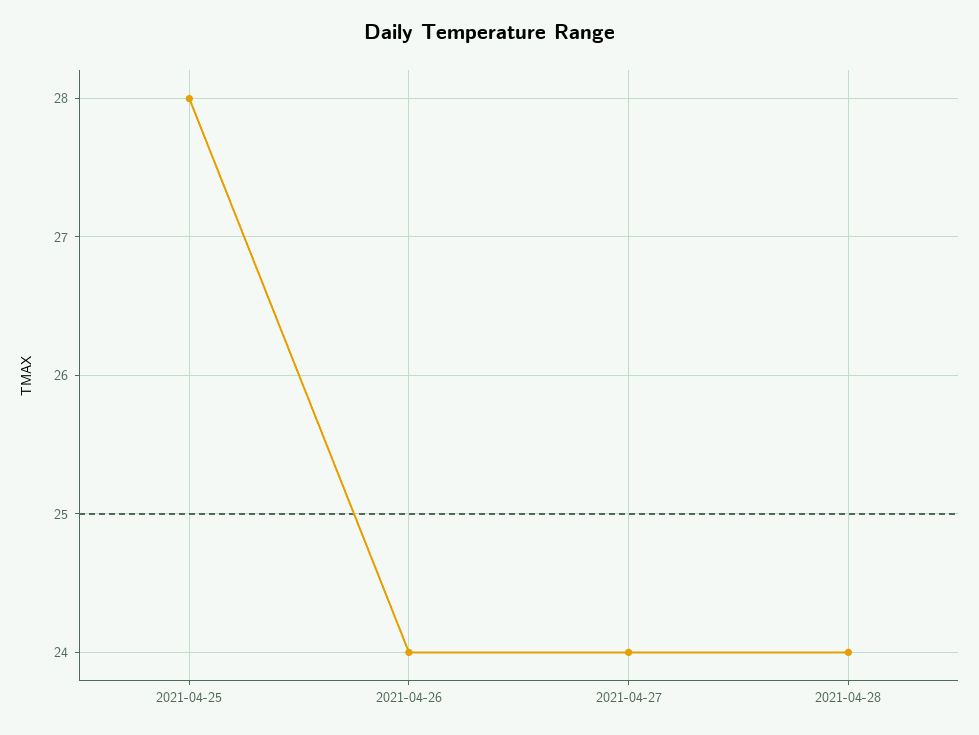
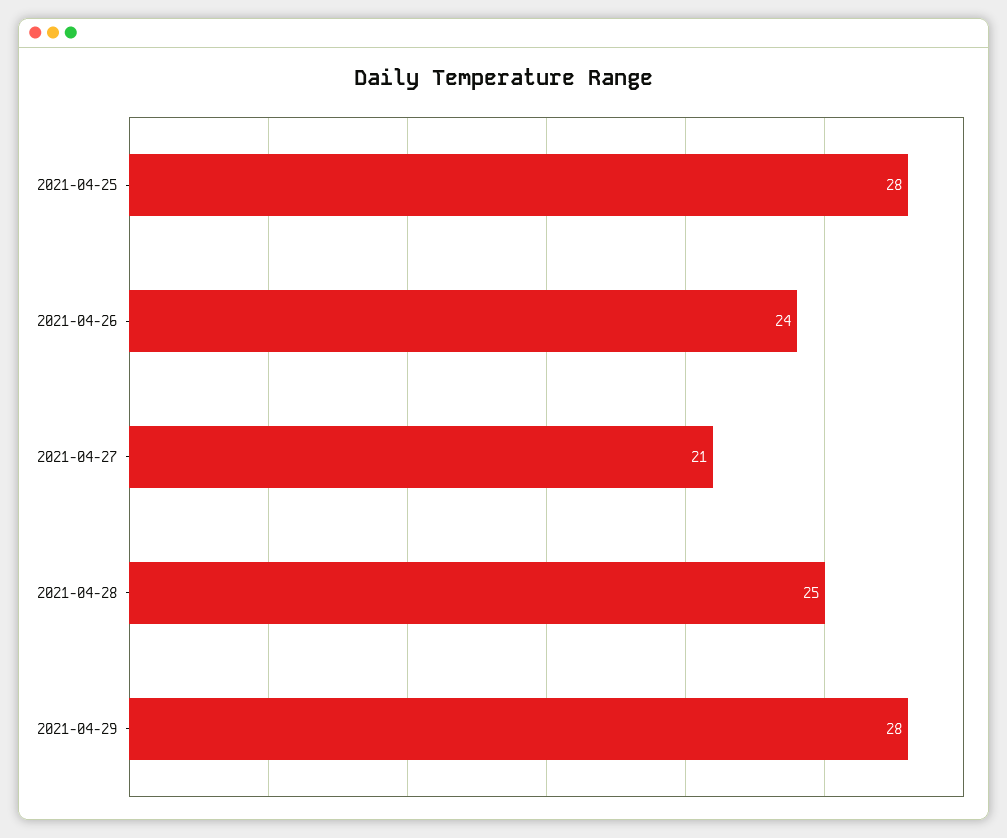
2021-04-27: 24 -> 21
2021-04-28: 24 -> 25
2021-04-29: none -> 28

